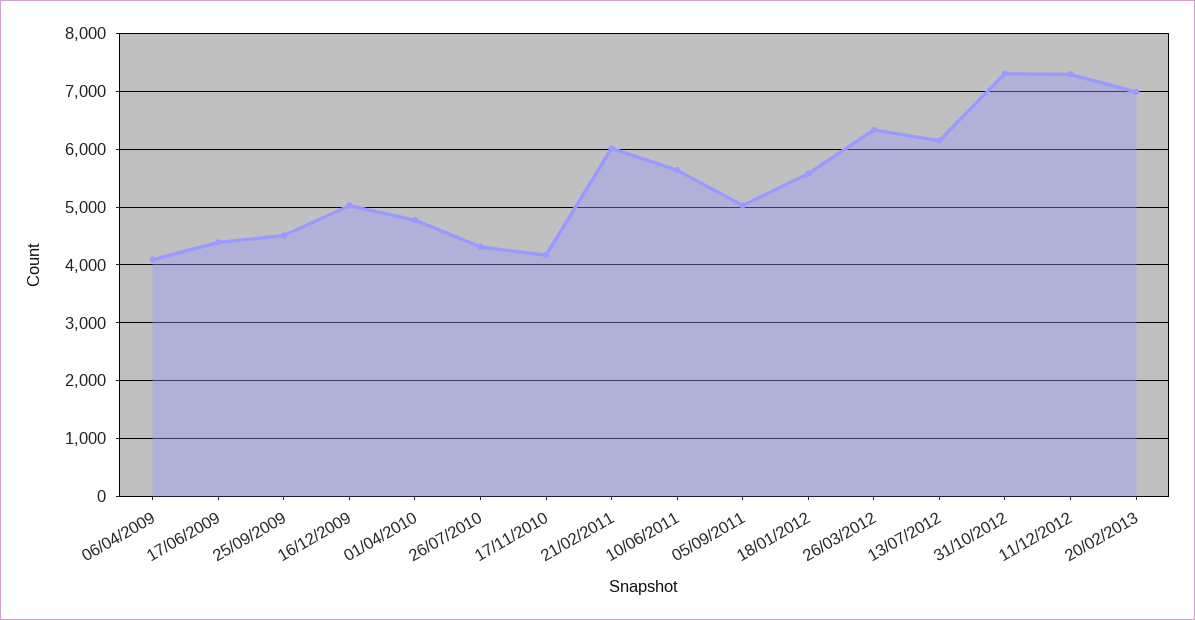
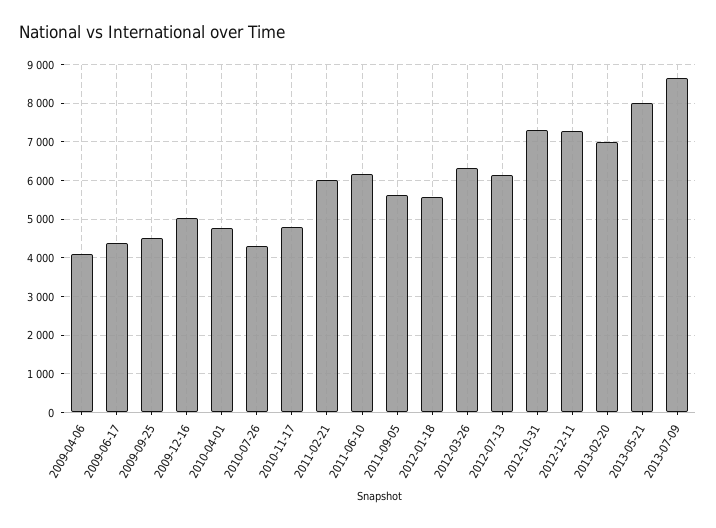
17/11/2010: 4200 -> 4800
10/06/2011: 5600 -> 6200
05/09/2011: 5000 -> 5600
2013-05-21: none -> 8000
2013-07-09: none -> 8600

